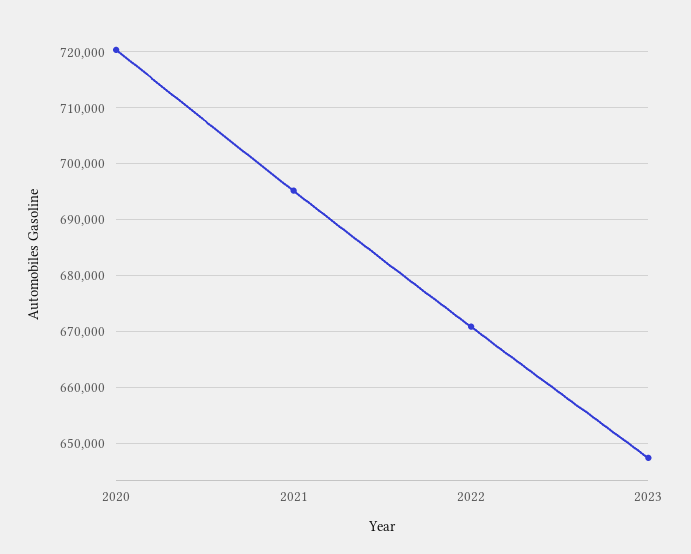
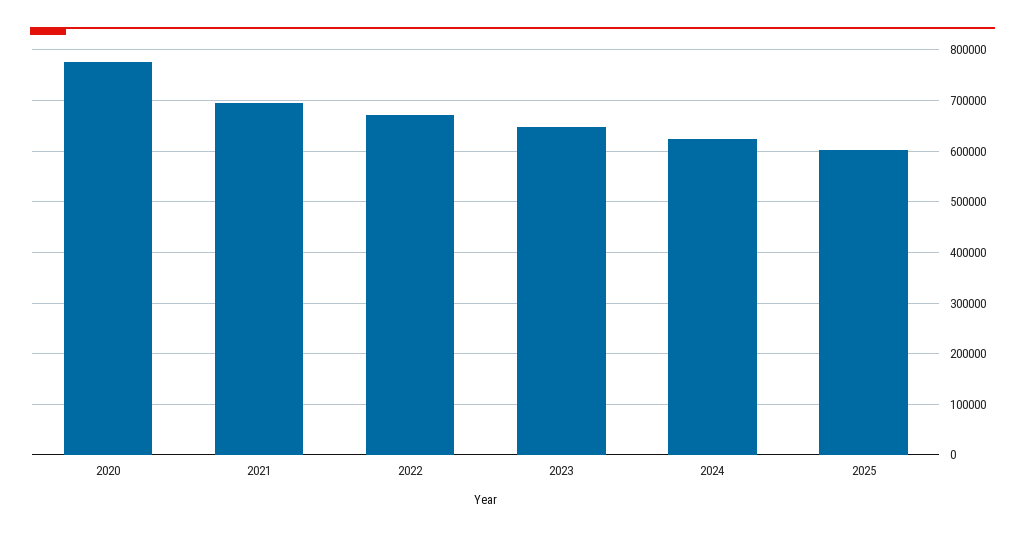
2020: 720000 -> 780000
2024: none -> 620000
2025: none -> 600000

